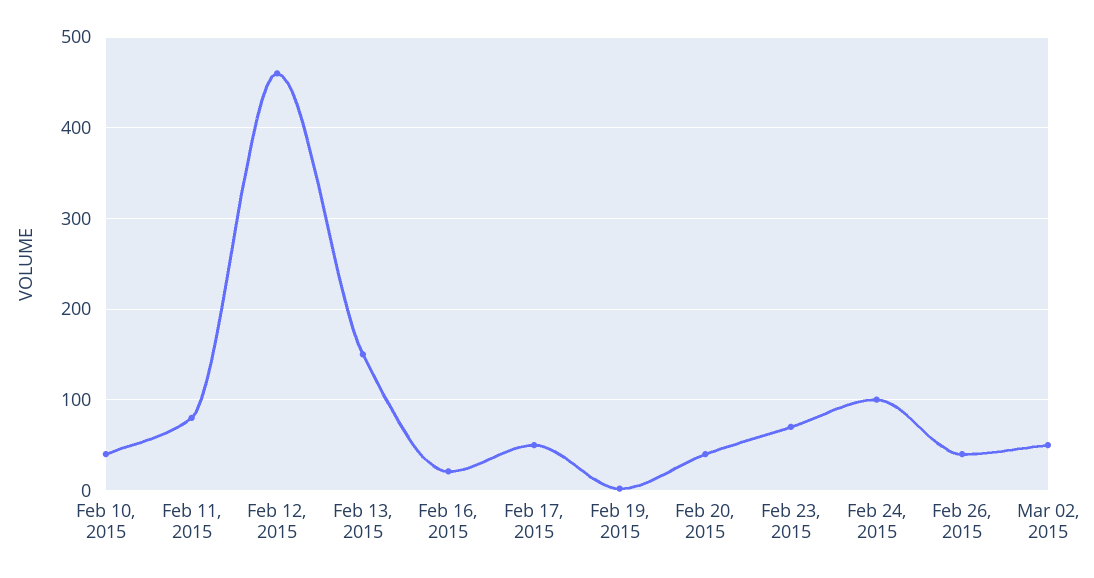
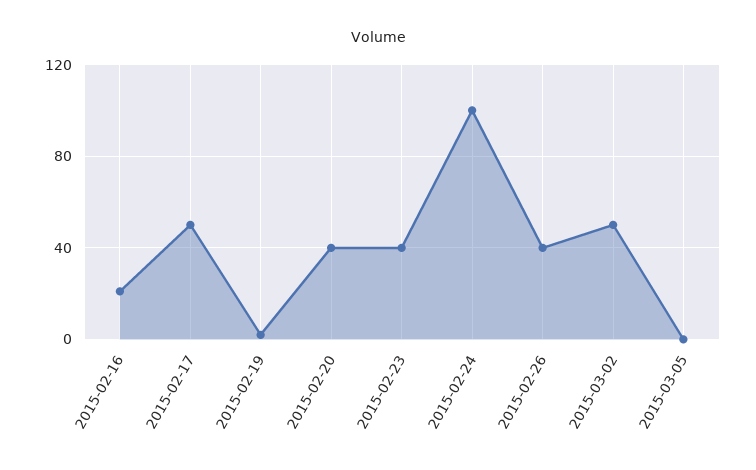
Feb 10, 2015: 40 -> none
Feb 11, 2015: 80 -> none
Feb 12, 2015: 460 -> none
Feb 13, 2015: 150 -> none
Feb 23, 2015: 70 -> 40
2015-03-05: none -> 0

